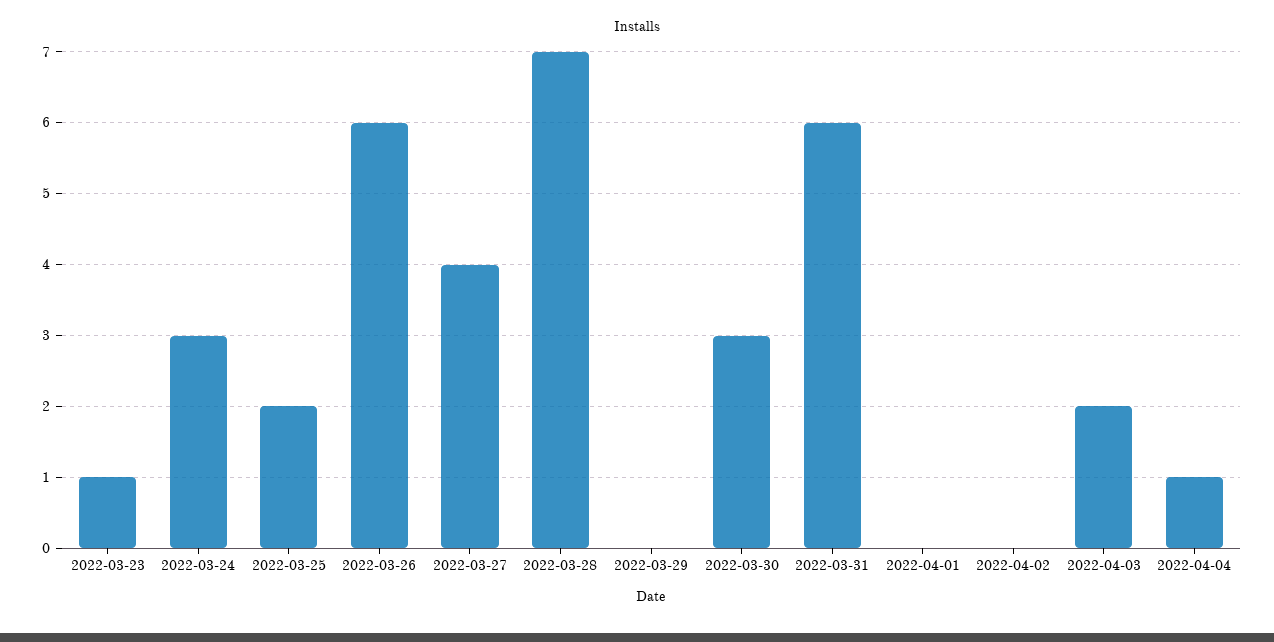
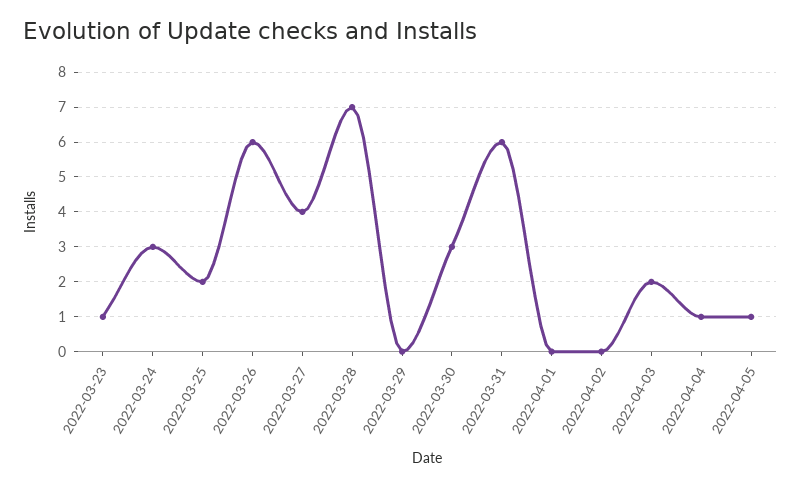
2022-04-05: none -> 1

